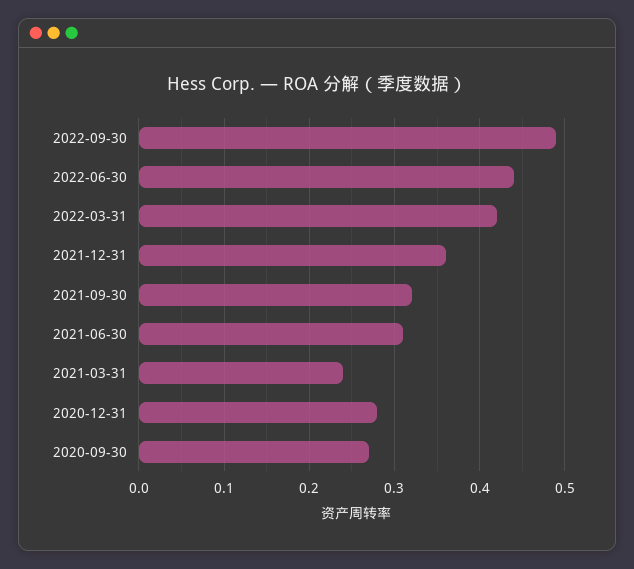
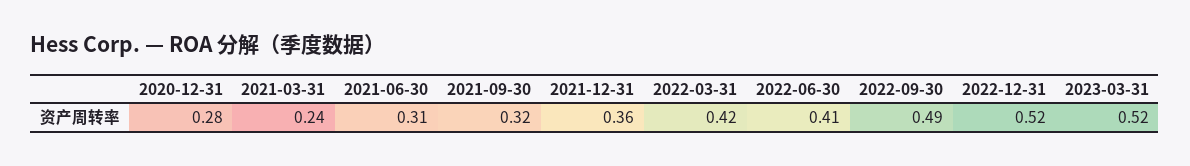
2022-06-30: 0.44 -> 0.41
2020-09-30: 0.27 -> none
2022-12-31: none -> 0.52
2023-03-31: none -> 0.52

